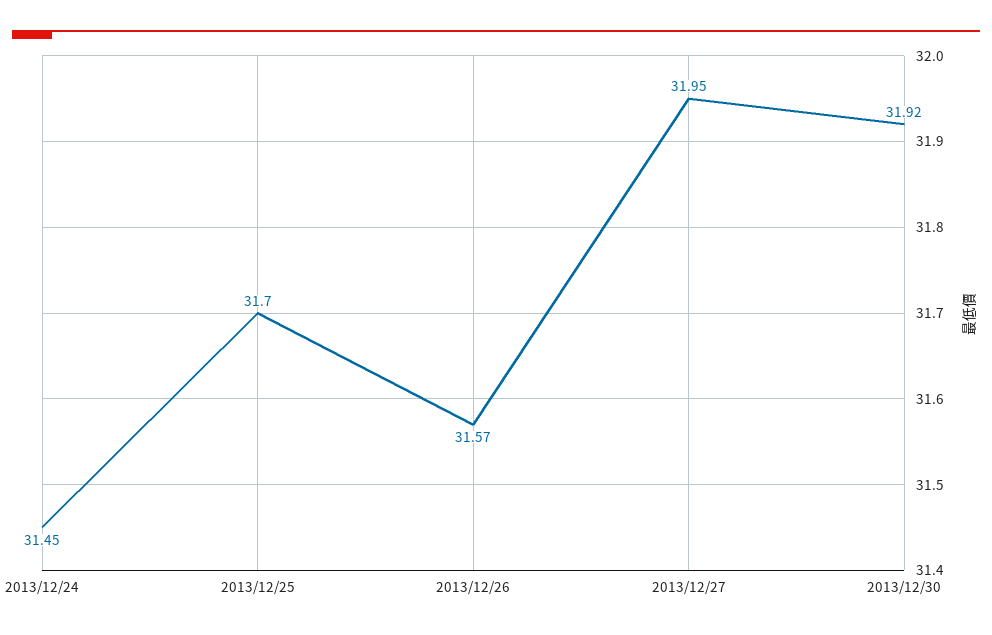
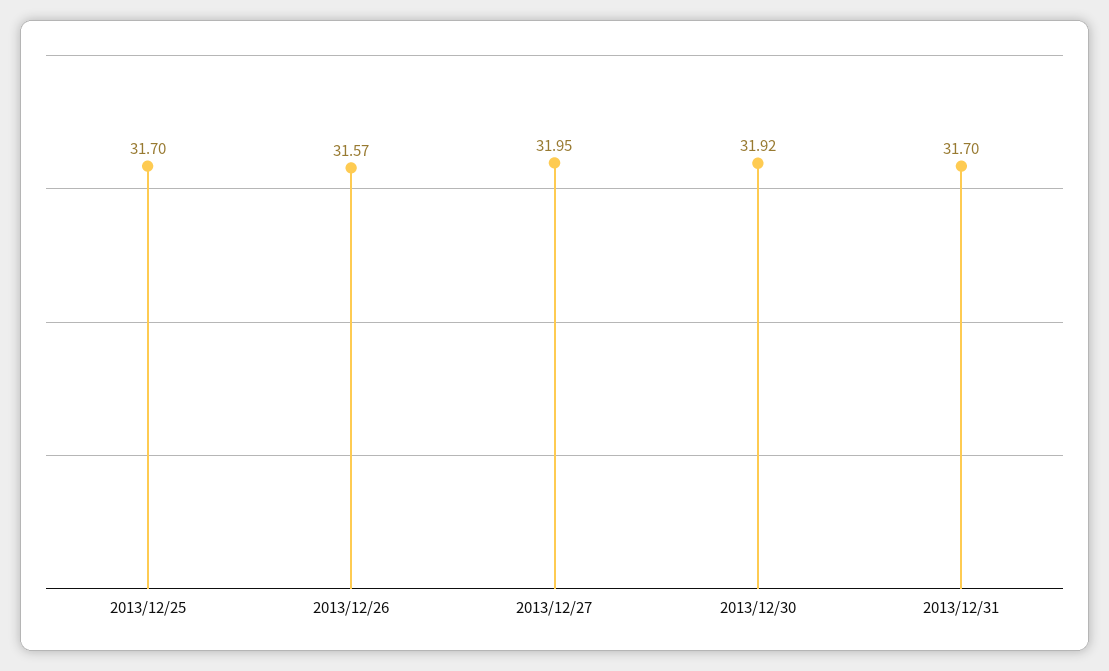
2013/12/24: 31.45 -> none
2013/12/31: none -> 31.7

